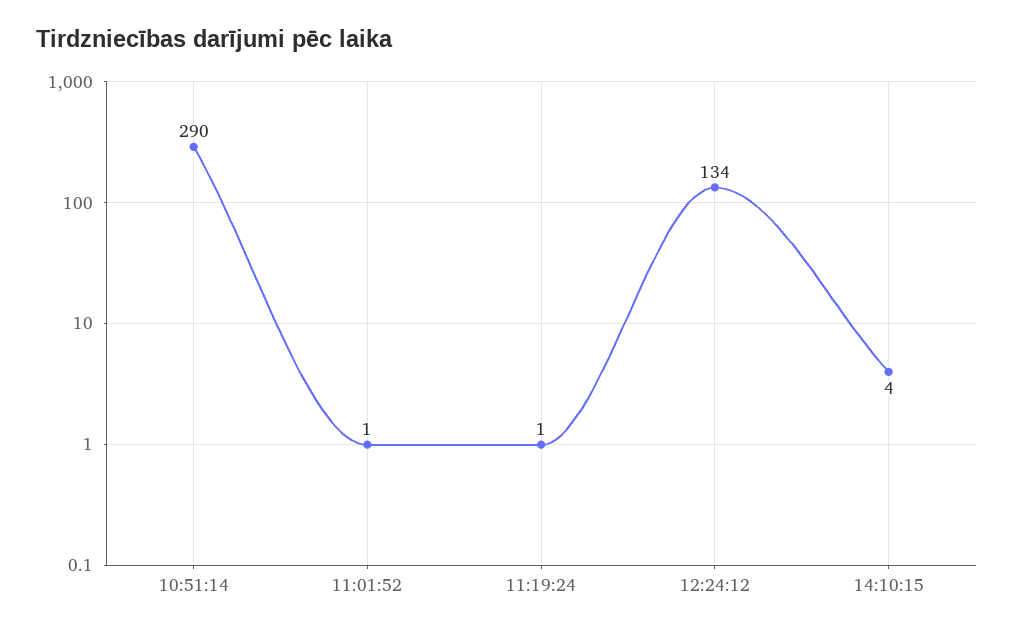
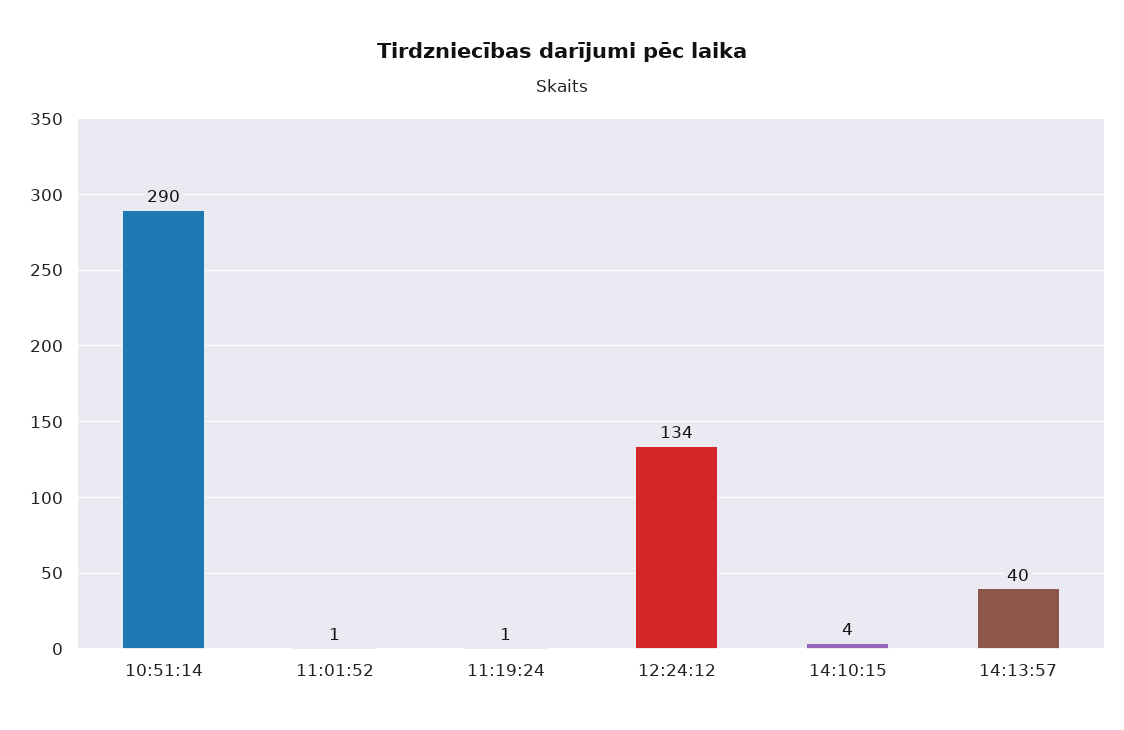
14:13:57: none -> 40

